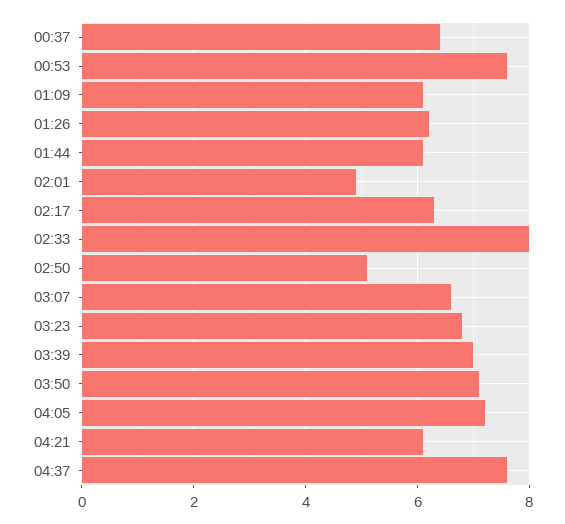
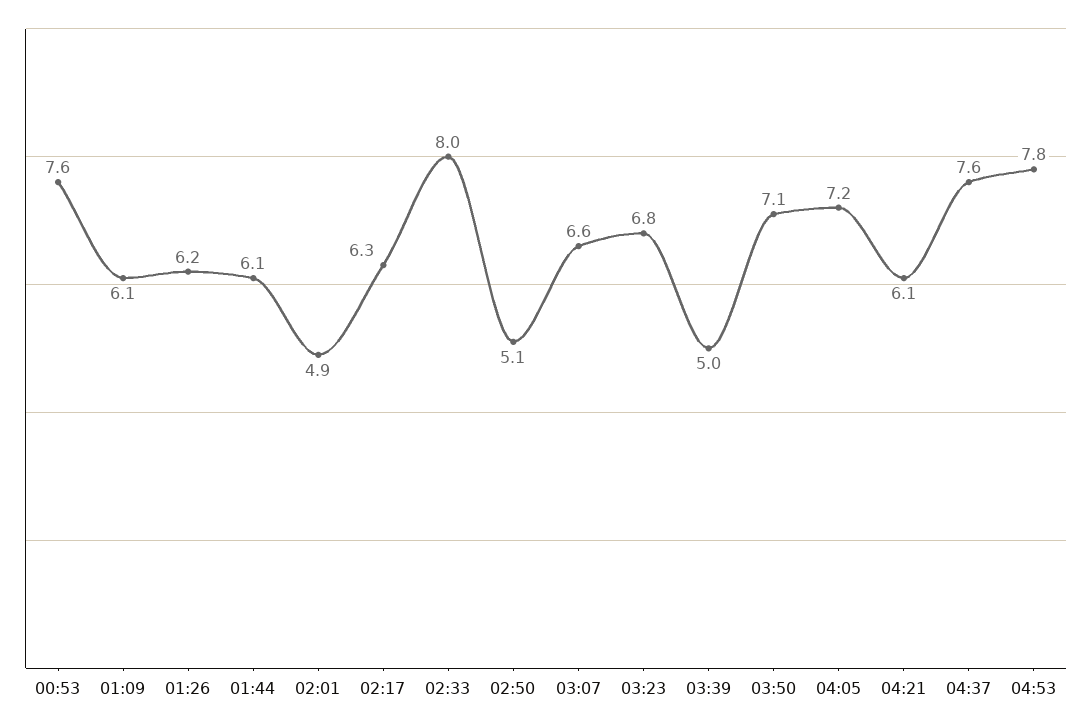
00:37: 6.5 -> none
03:39: 7 -> 5
04:53: none -> 7.8

